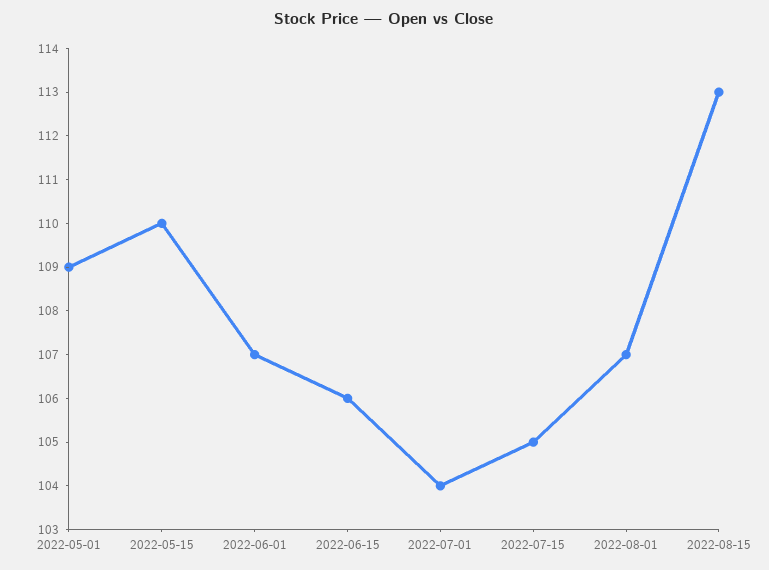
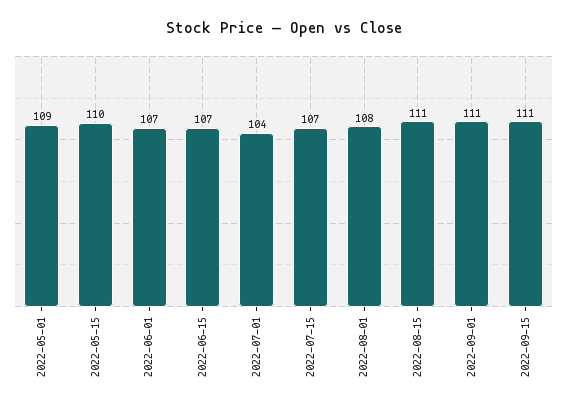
2022-06-15: 106 -> 107
2022-07-15: 105 -> 107
2022-08-01: 107 -> 108
2022-08-15: 113 -> 111
2022-09-01: none -> 111
2022-09-15: none -> 111

